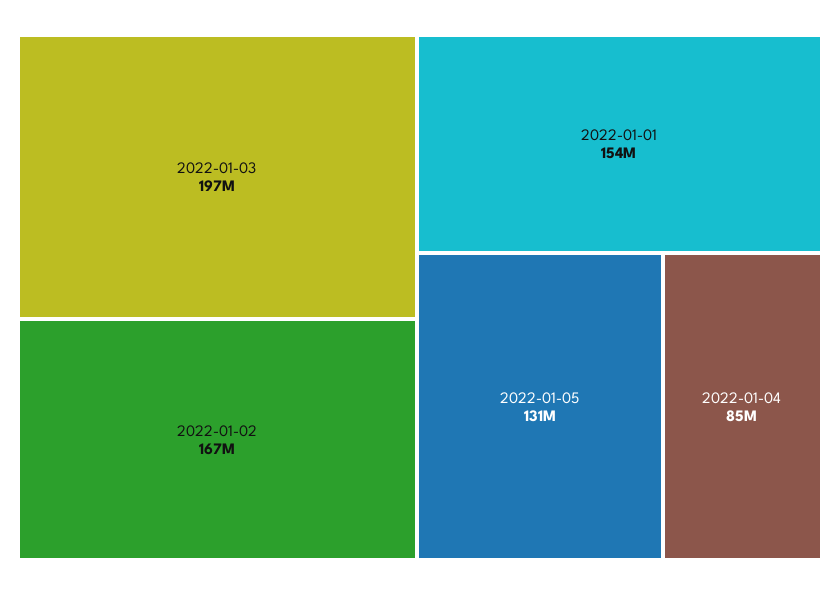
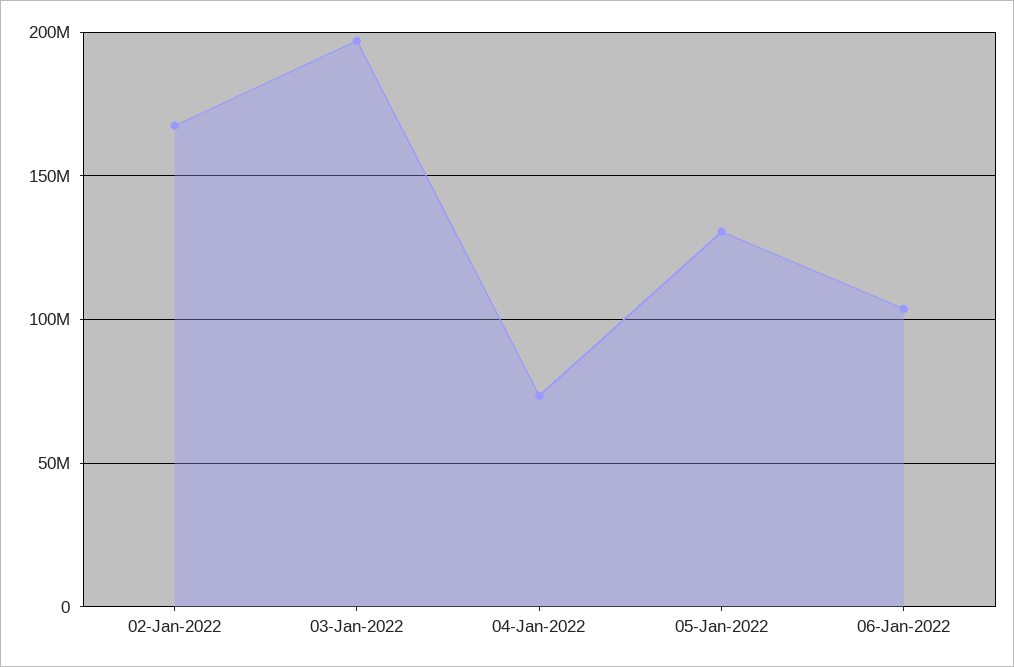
2022-01-01: 154000000 -> none
2022-01-04: 85000000 -> 75000000
06-Jan-2022: none -> 105000000

